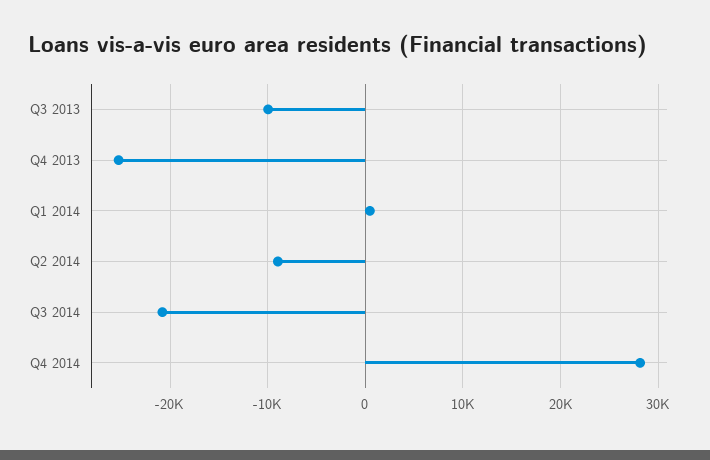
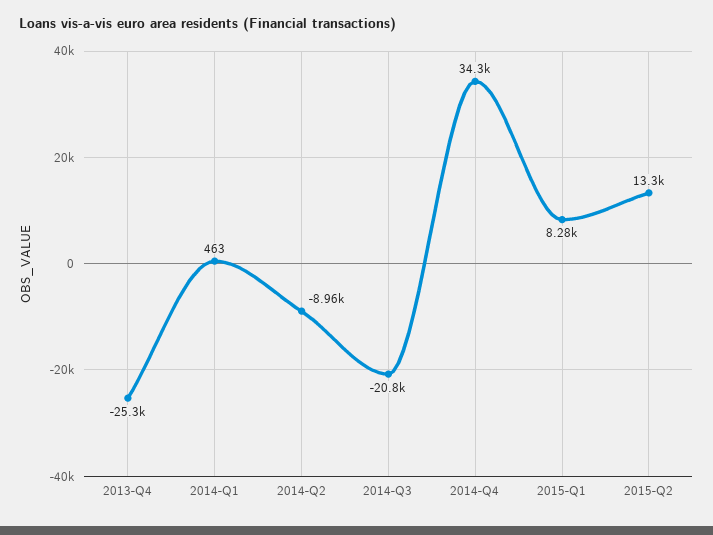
Q3 2013: -10000 -> none
Q4 2014: 28000 -> 34300
2015-Q1: none -> 8280
2015-Q2: none -> 13300

